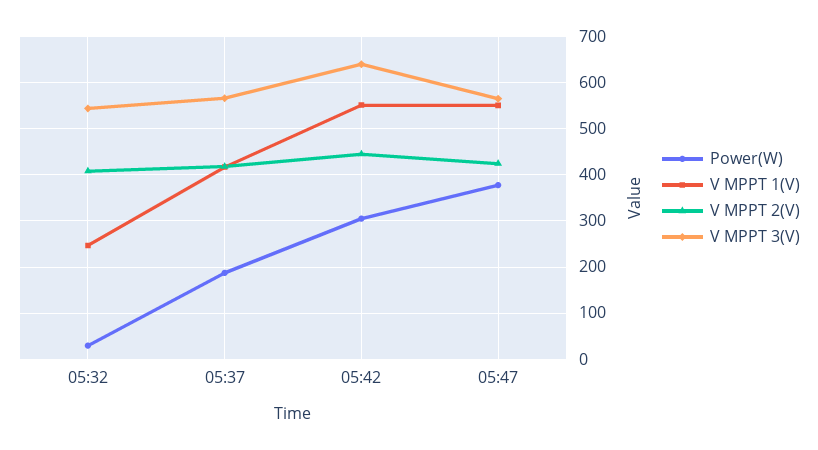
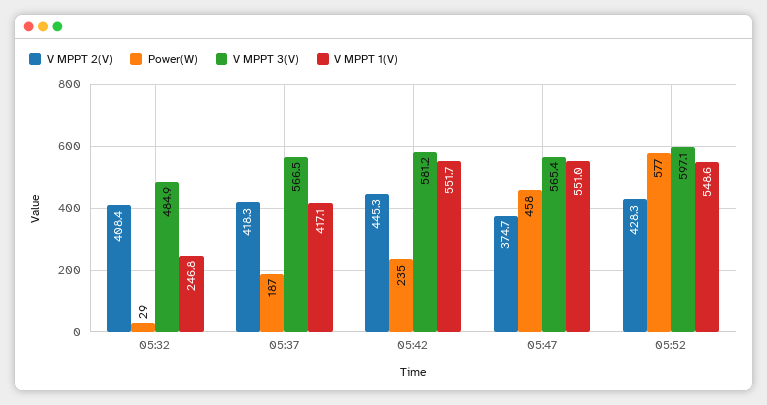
V MPPT 3(V), 05:32: 540 -> 484.9
Power(W), 05:42: 300 -> 235
V MPPT 3(V), 05:42: 640 -> 581.2
Power(W), 05:47: 380 -> 458
V MPPT 2(V), 05:47: 420 -> 374.7
V MPPT 2(V), 05:52: none -> 428.3
Power(W), 05:52: none -> 577
V MPPT 3(V), 05:52: none -> 597.1
V MPPT 1(V), 05:52: none -> 548.6

